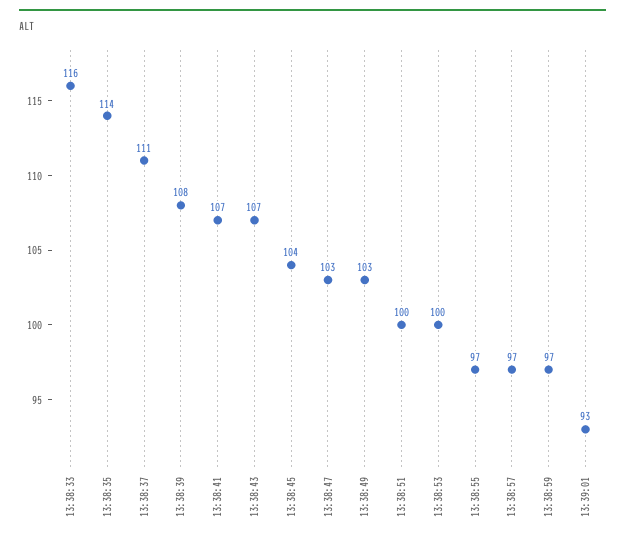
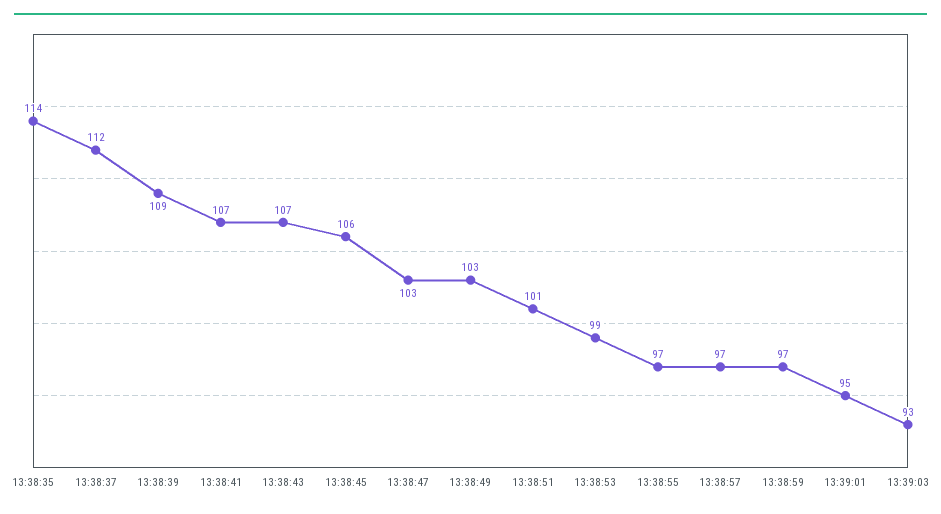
13:38:33: 116 -> none
13:38:37: 111 -> 112
13:38:39: 108 -> 109
13:38:45: 104 -> 106
13:38:51: 100 -> 101
13:38:53: 100 -> 99
13:39:01: 93 -> 95
13:39:03: none -> 93

